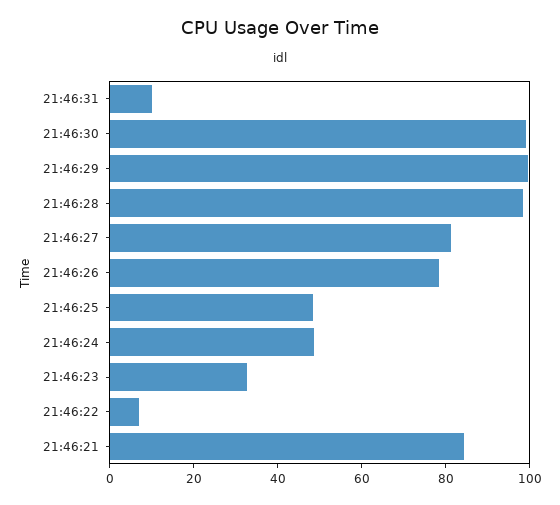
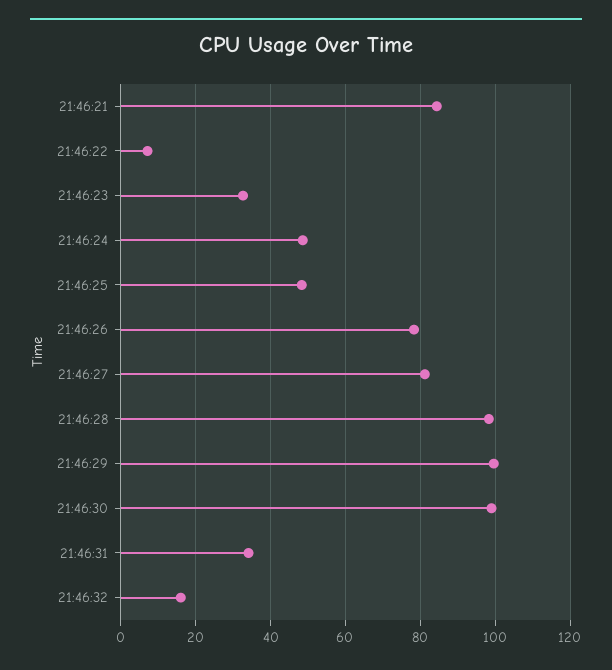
21:46:31: 10 -> 34
21:46:32: none -> 16

